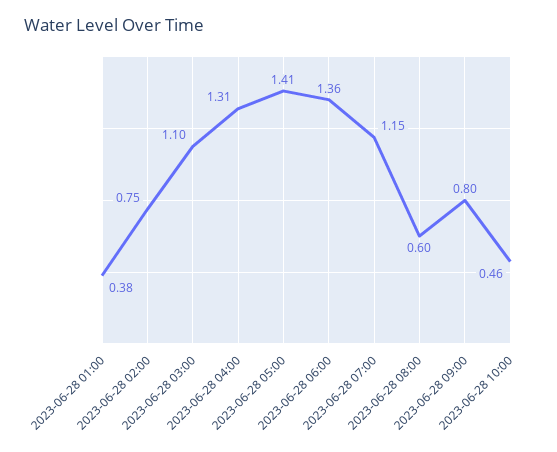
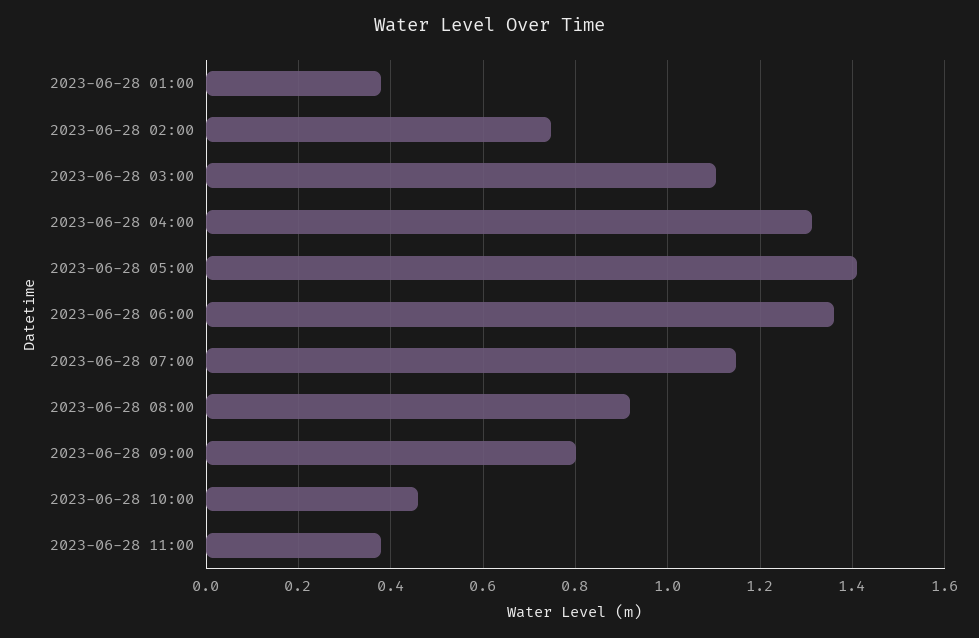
2023-06-28 08:00: 0.6 -> 0.92
2023-06-28 11:00: none -> 0.38

